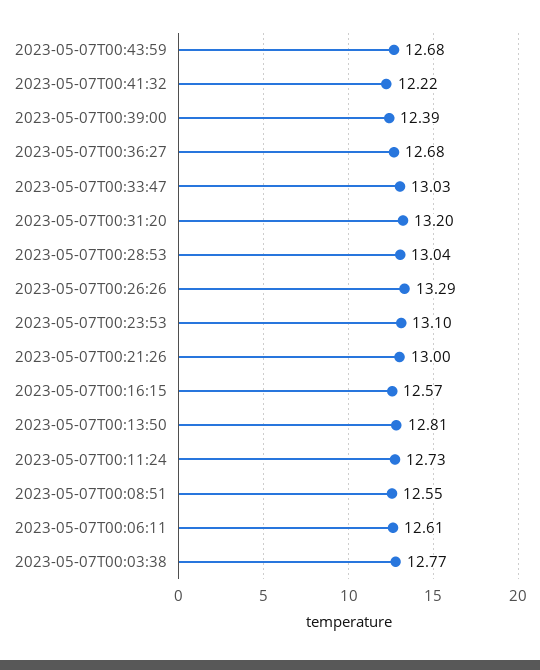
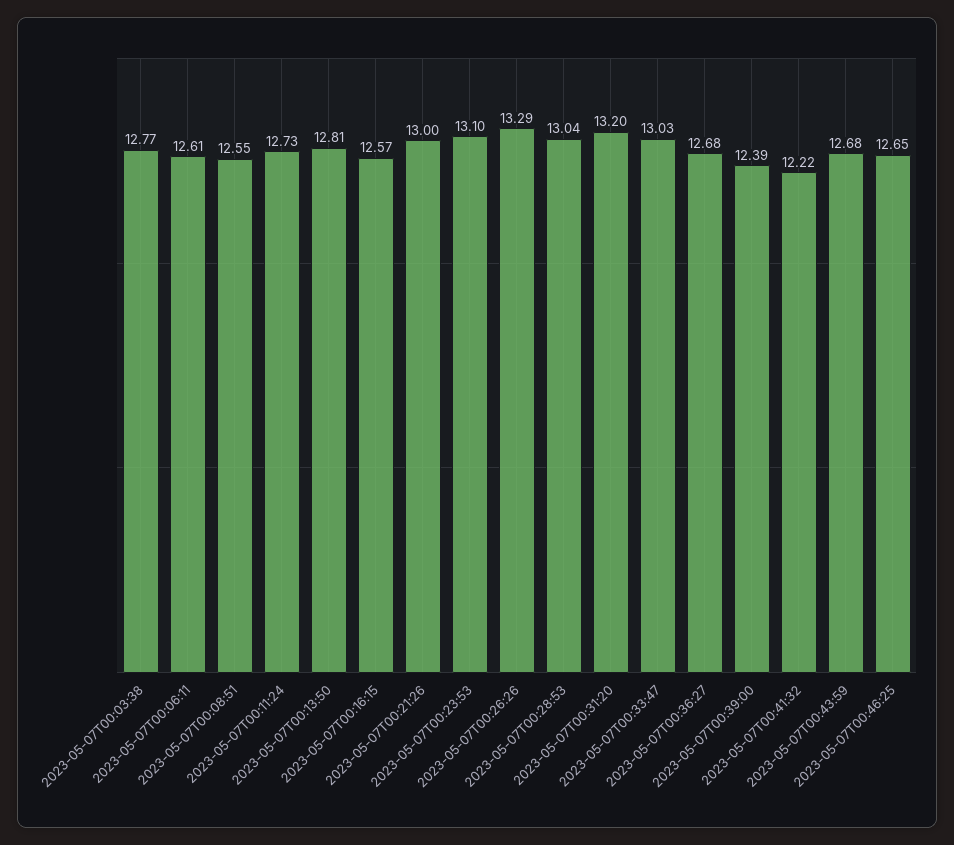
2023-05-07T00:46:25: none -> 12.65

